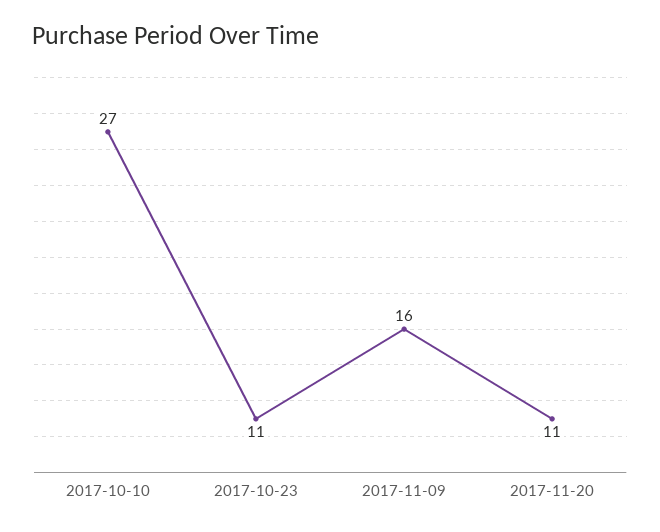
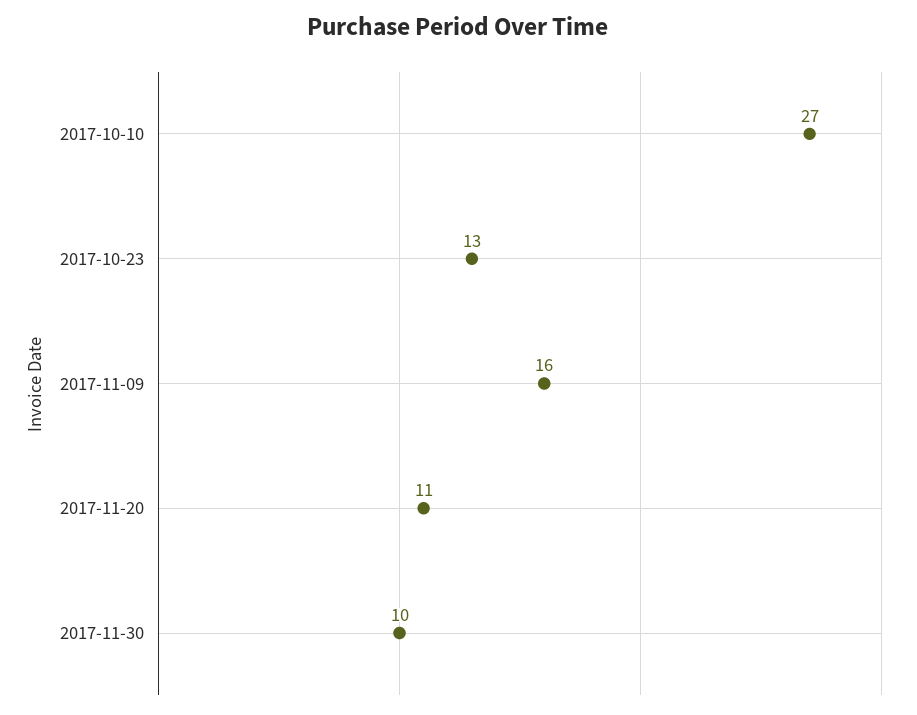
2017-10-23: 11 -> 13
2017-11-30: none -> 10

